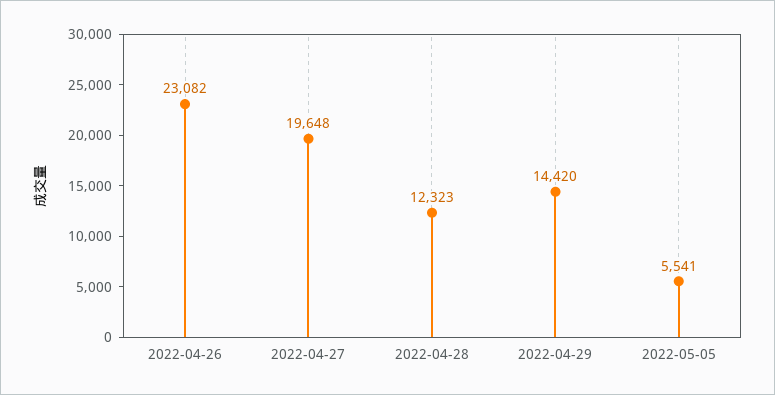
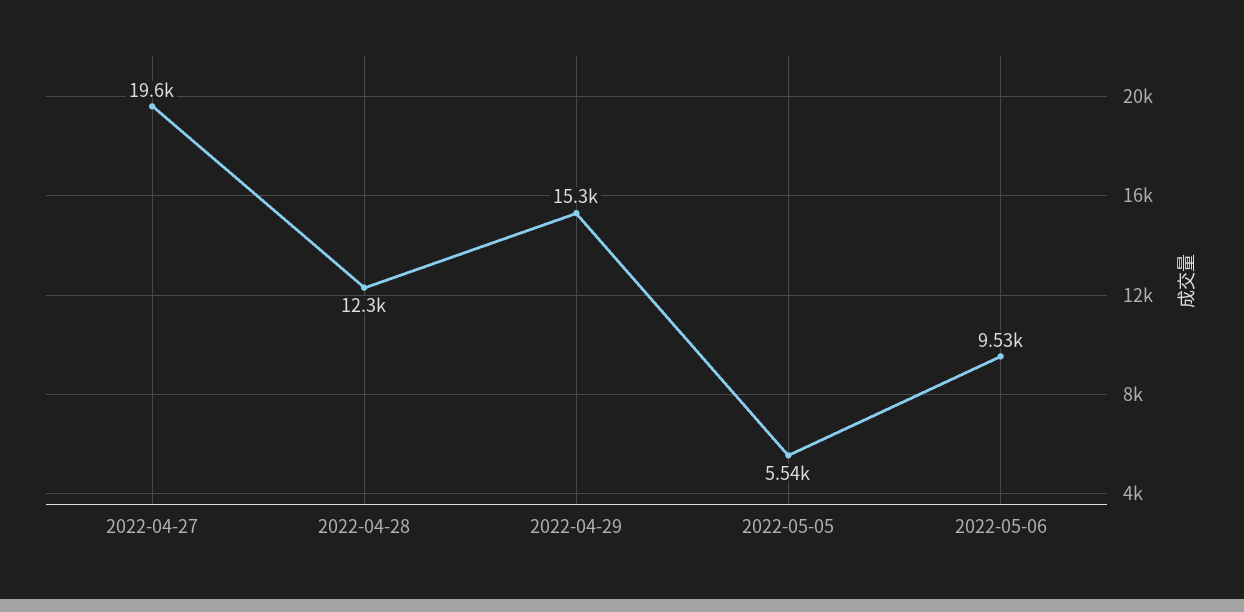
2022-04-26: 23082 -> none
2022-04-29: 14420 -> 15300
2022-05-06: none -> 9530

